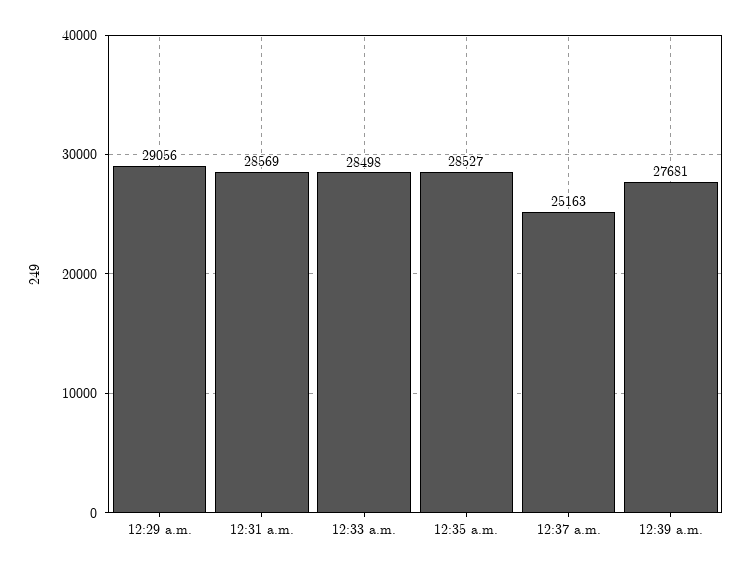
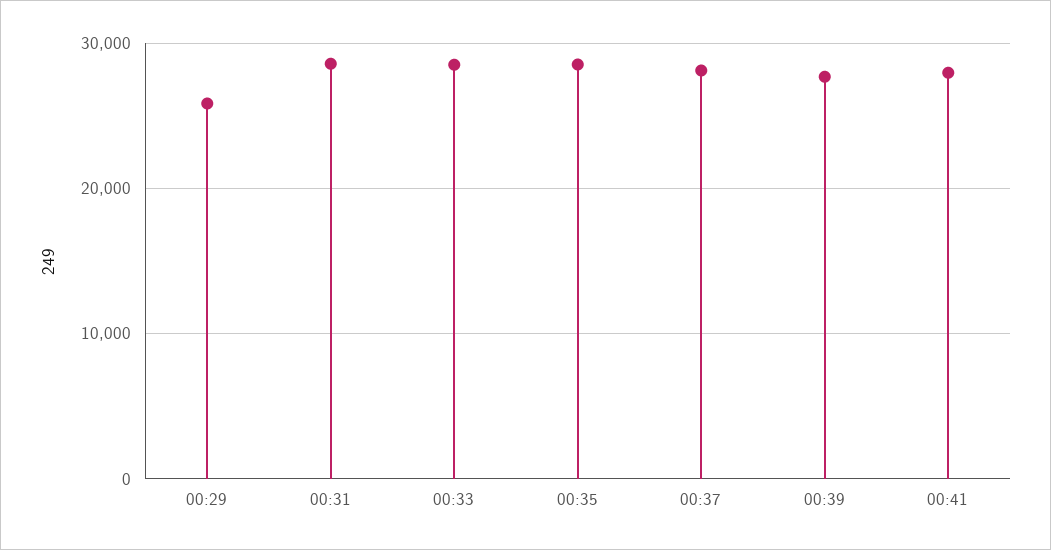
12:29 a.m.: 29056 -> 26000
12:37 a.m.: 25163 -> 28000
00:41: none -> 28000

